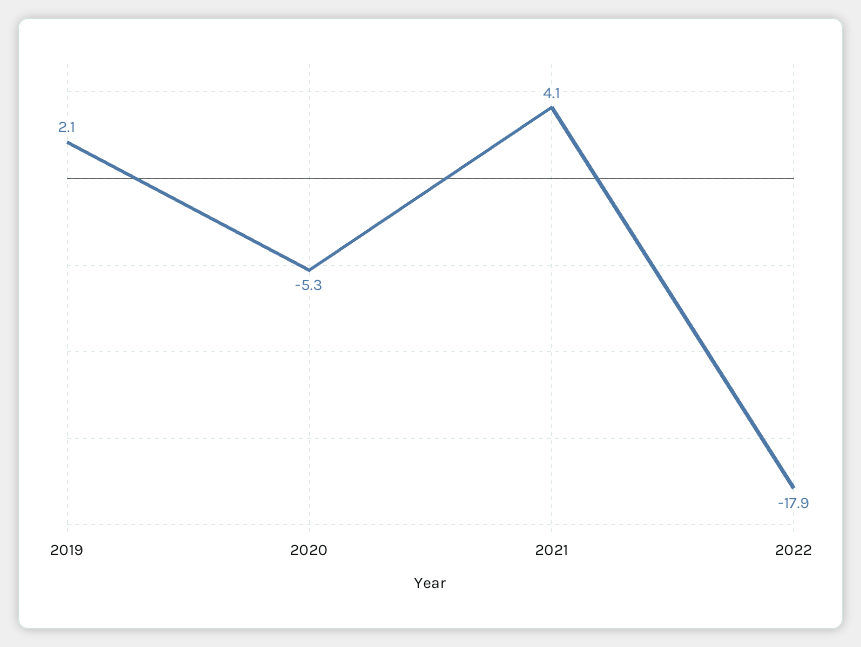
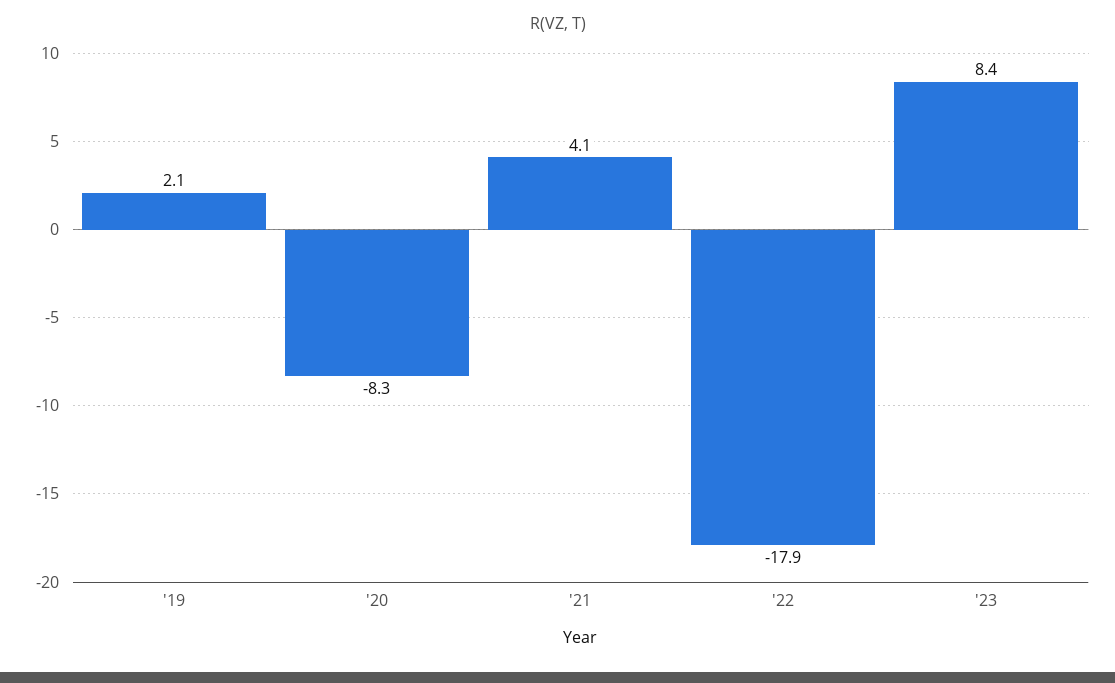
2020: -5.3 -> -8.3
'23: none -> 8.4

